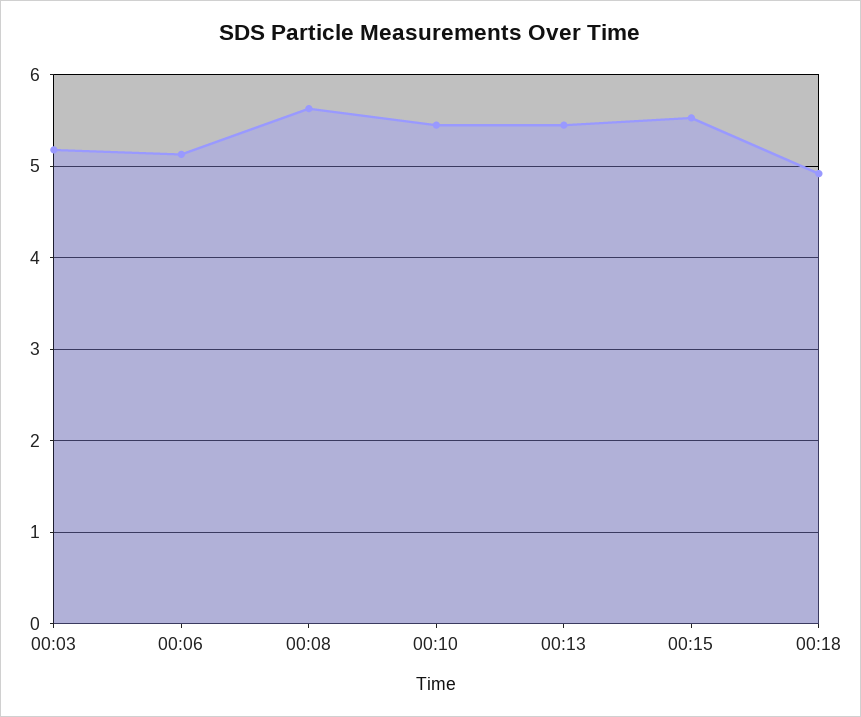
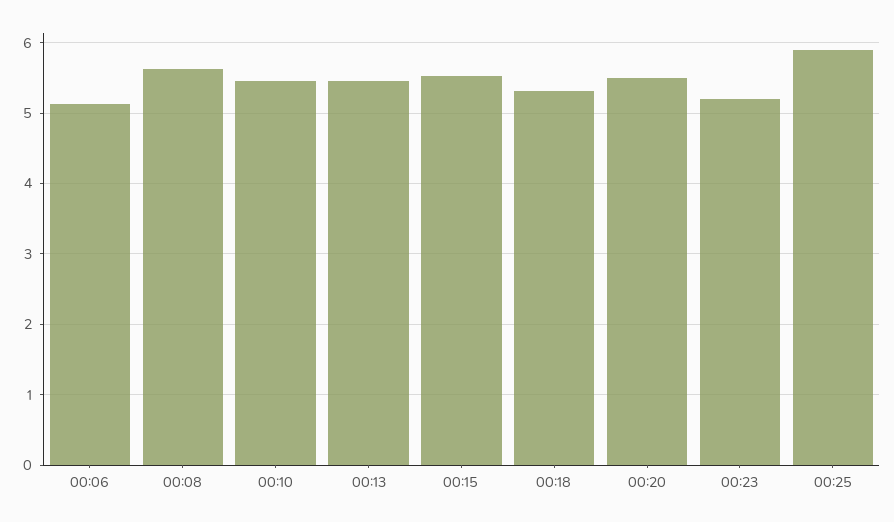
00:03: 5.2 -> none
00:18: 4.9 -> 5.3
00:20: none -> 5.5
00:23: none -> 5.2
00:25: none -> 5.9

